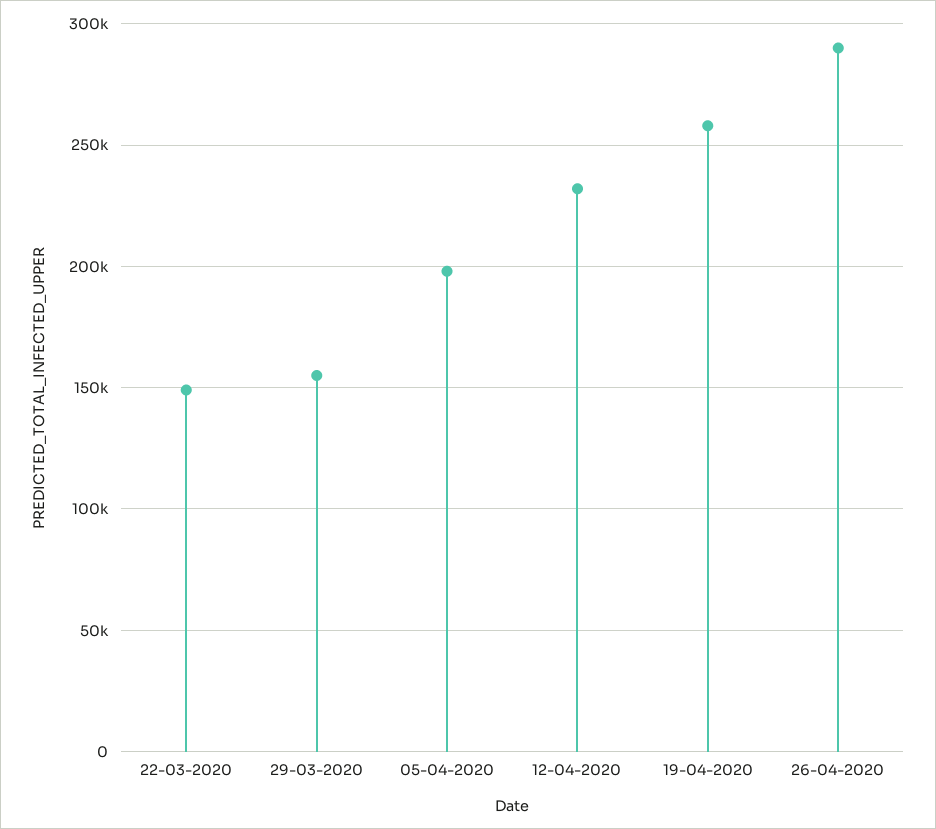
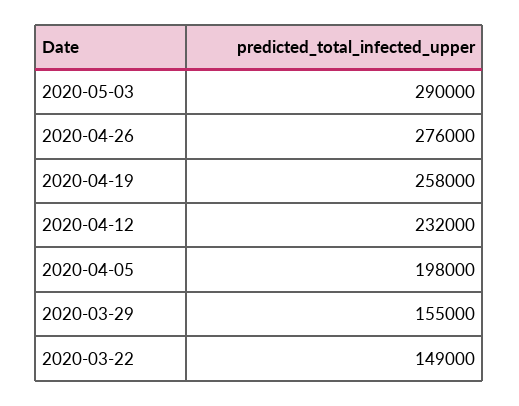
26-04-2020: 290000 -> 276000
2020-05-03: none -> 290000

